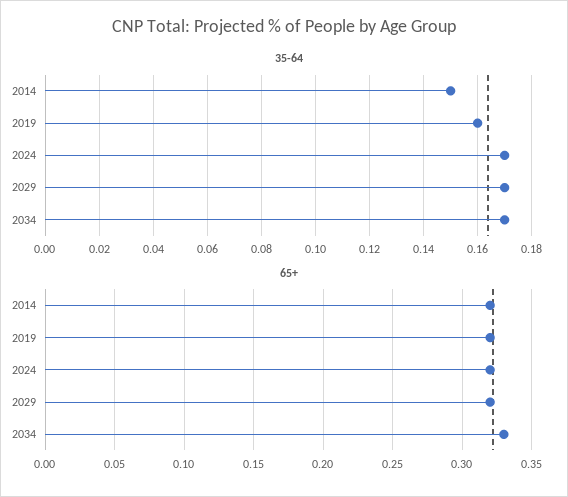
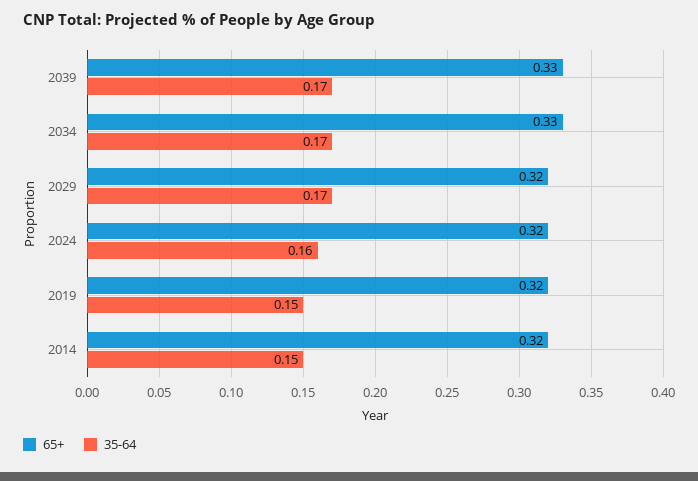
35-64, 2019: 0.16 -> 0.15
35-64, 2024: 0.17 -> 0.16
65+, 2039: none -> 0.33
35-64, 2039: none -> 0.17

